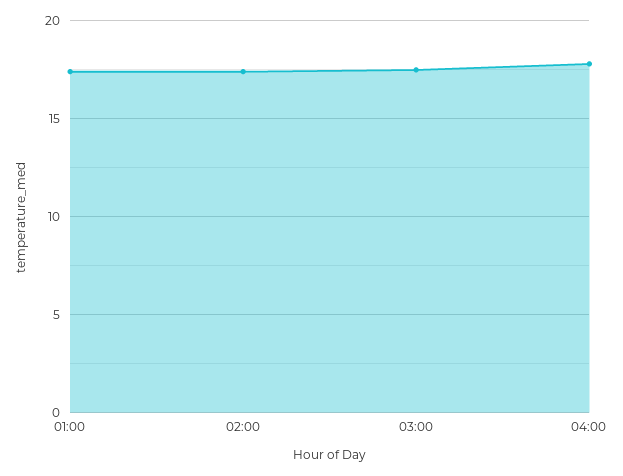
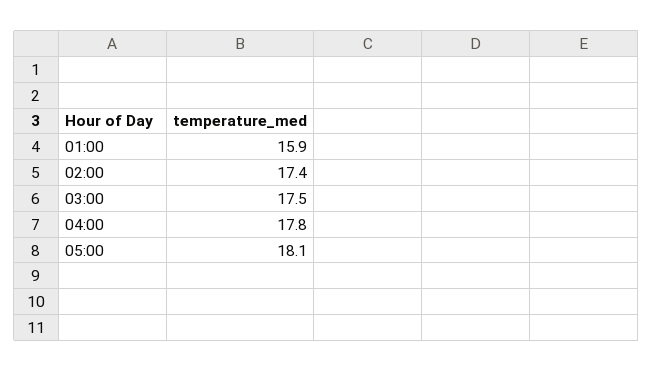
01:00: 17.5 -> 15.9
05:00: none -> 18.1

